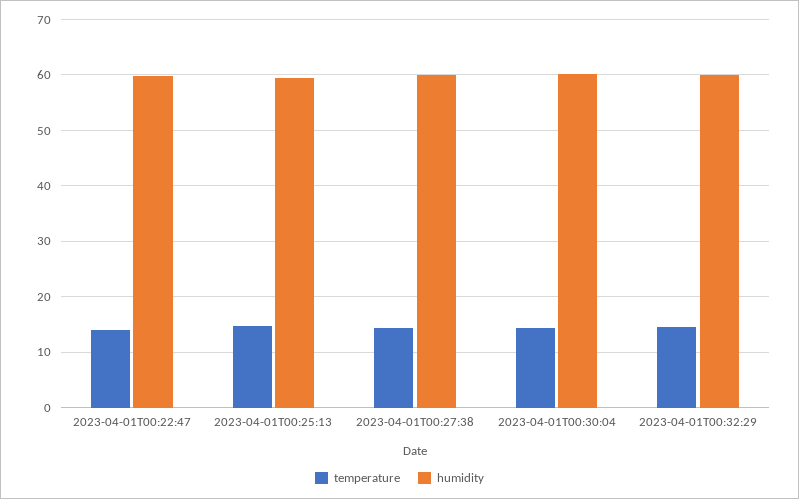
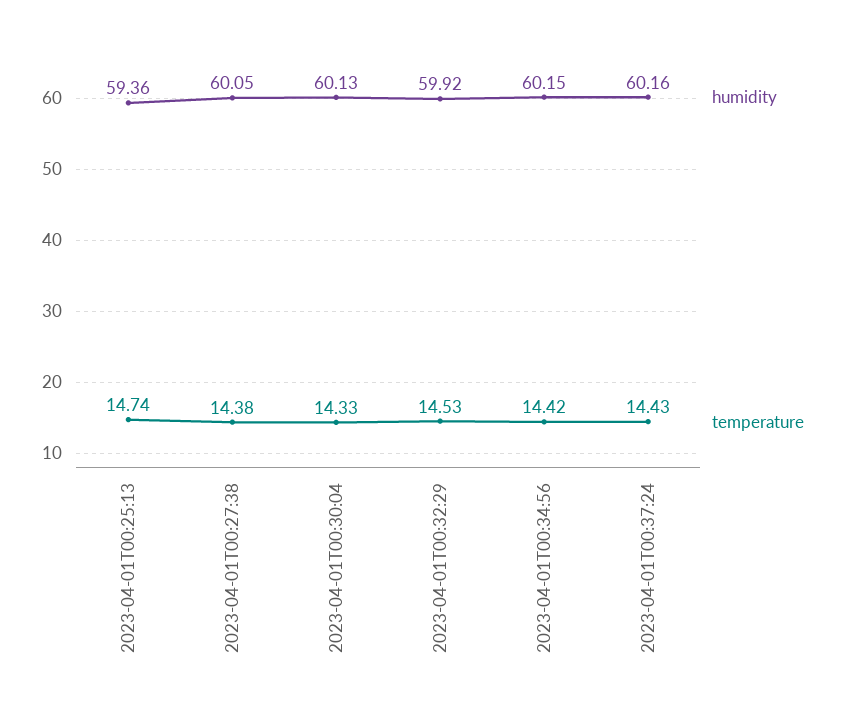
temperature, 2023-04-01T00:22:47: 14 -> none
humidity, 2023-04-01T00:22:47: 60 -> none
humidity, 2023-04-01T00:34:56: none -> 60.15
temperature, 2023-04-01T00:34:56: none -> 14.42
humidity, 2023-04-01T00:37:24: none -> 60.16
temperature, 2023-04-01T00:37:24: none -> 14.43

